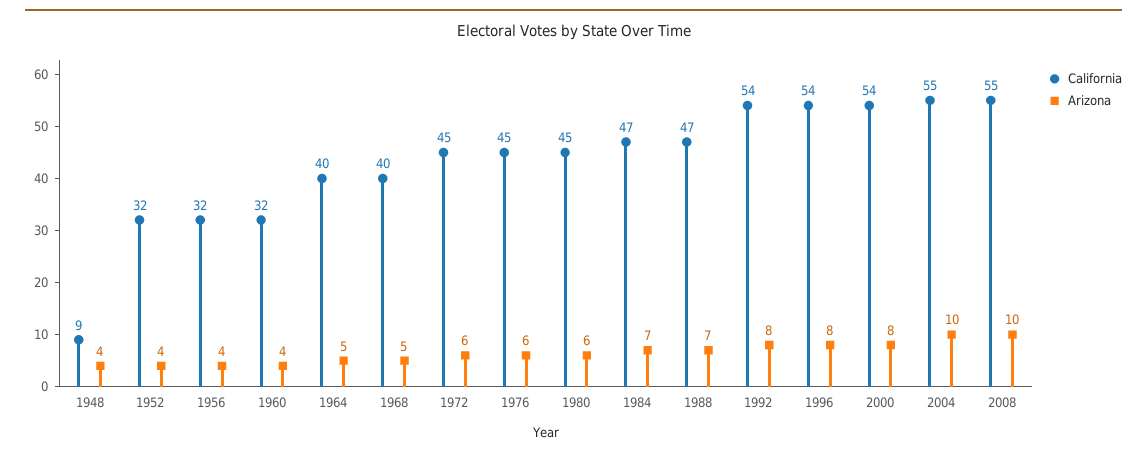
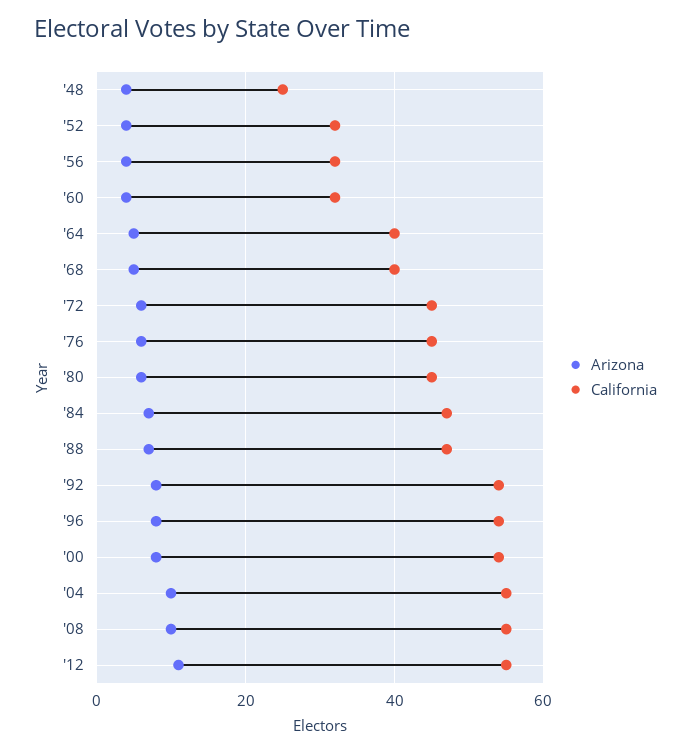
California, 1948: 9 -> 25
Arizona, '12: none -> 10
California, '12: none -> 55

